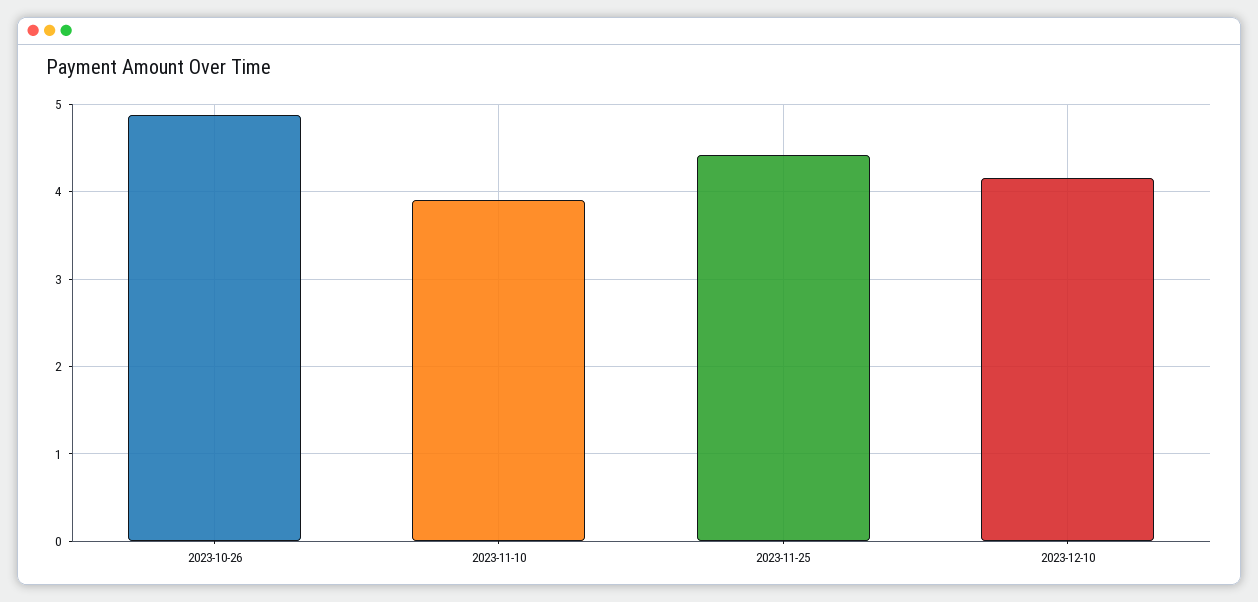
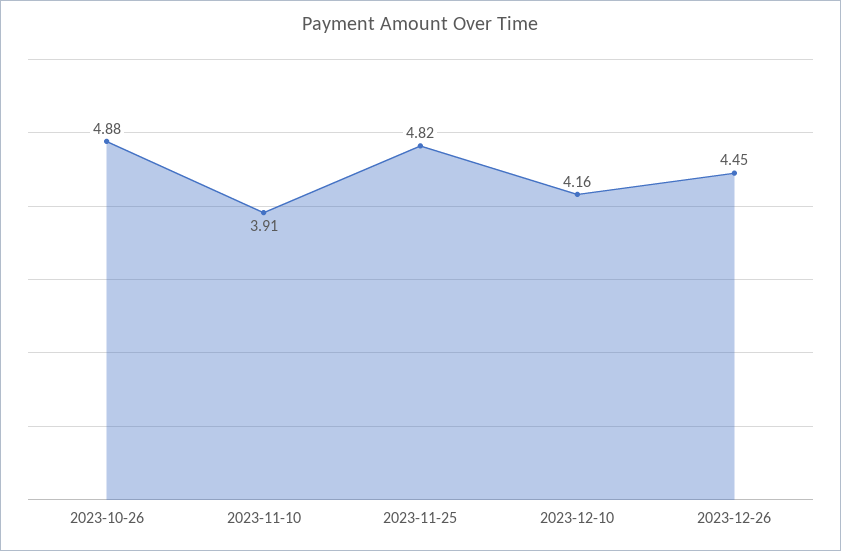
2023-11-25: 4.4 -> 4.82
2023-12-26: none -> 4.45

